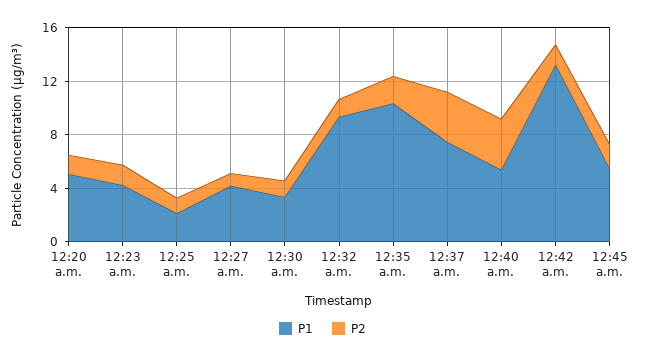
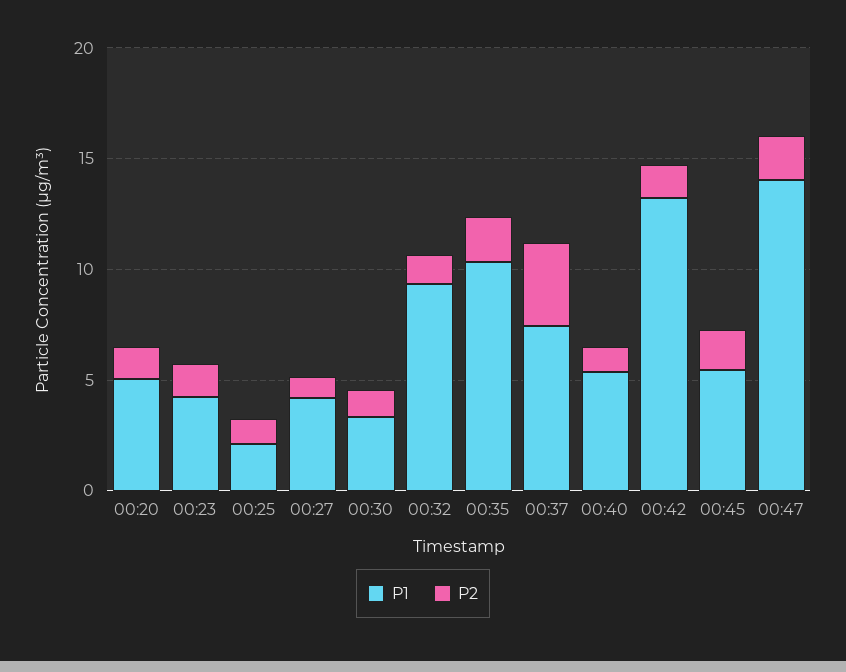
P2, 12:40 a.m.: 4 -> 1
P1, 00:47: none -> 14
P2, 00:47: none -> 2

